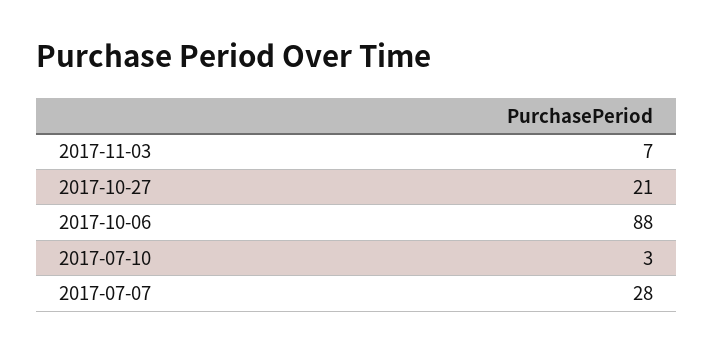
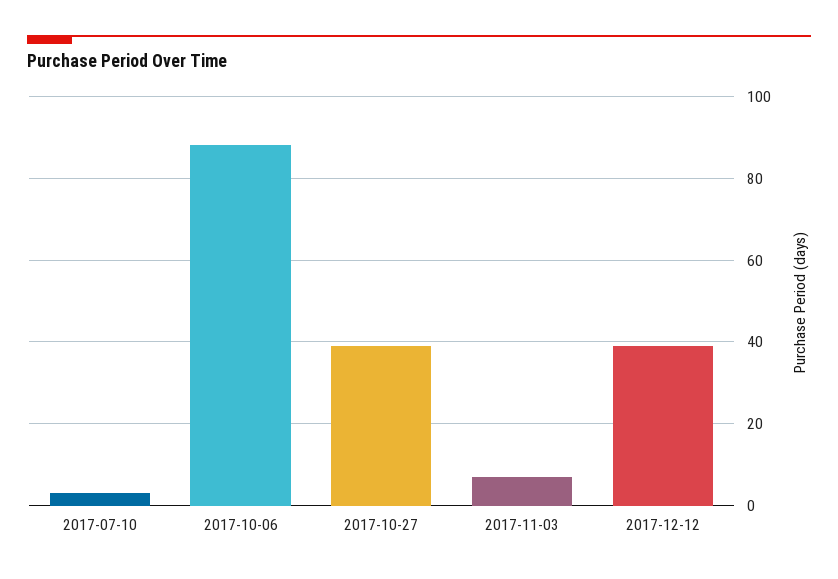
2017-10-27: 21 -> 40
2017-07-07: 28 -> none
2017-12-12: none -> 40

